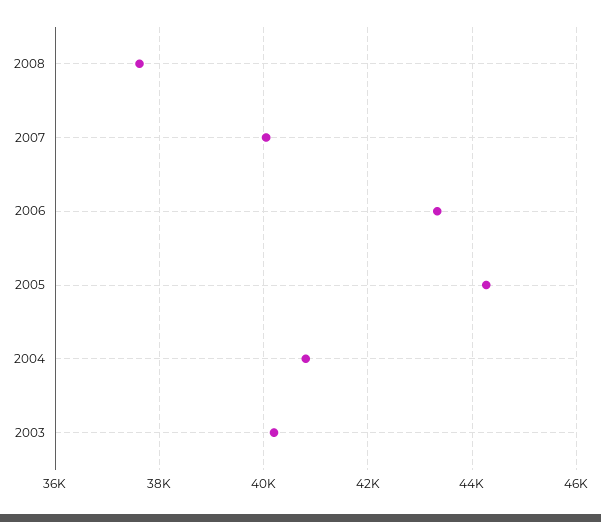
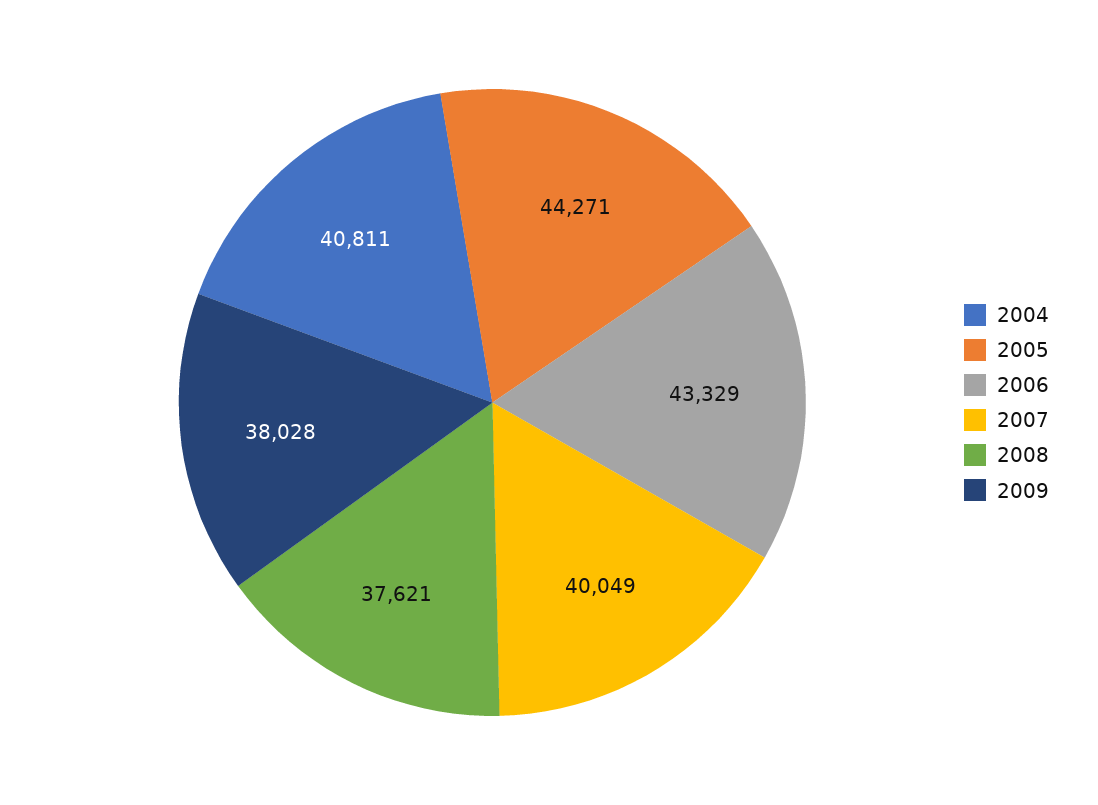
2003: 40200 -> none
2009: none -> 38028

